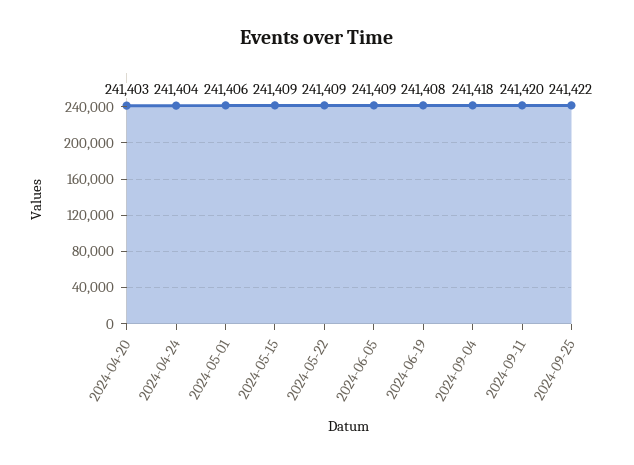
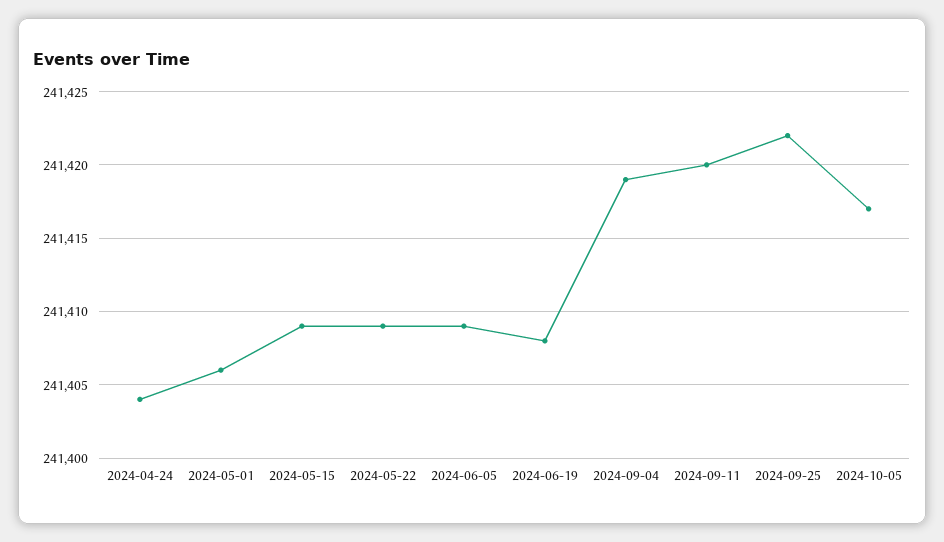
2024-04-20: 241403 -> none
2024-09-04: 241418 -> 241419
2024-10-05: none -> 241417

